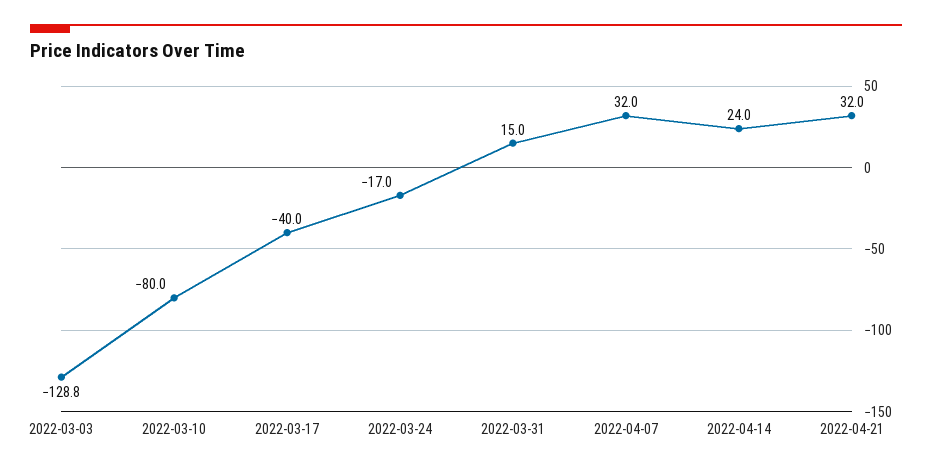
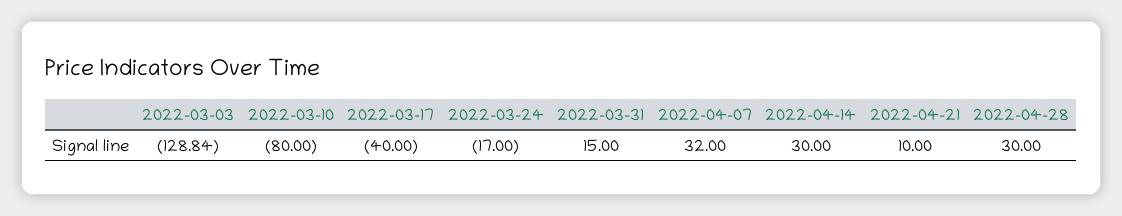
2022-04-14: 24 -> 30
2022-04-21: 32 -> 10
2022-04-28: none -> 30

